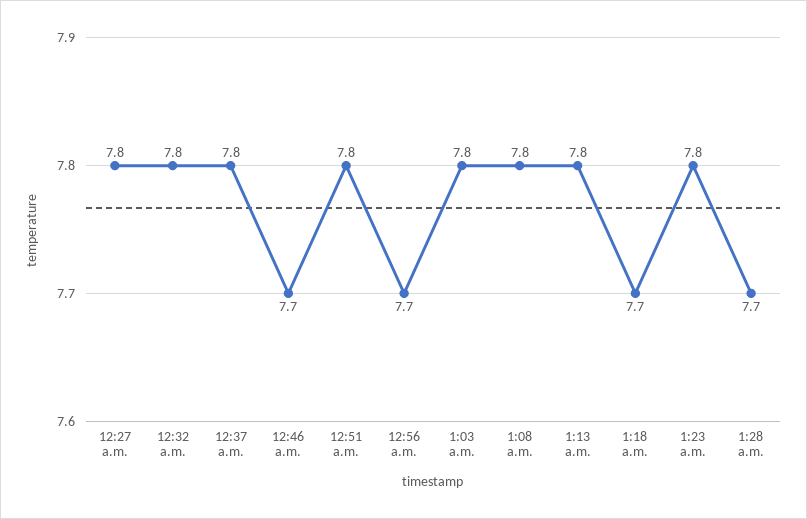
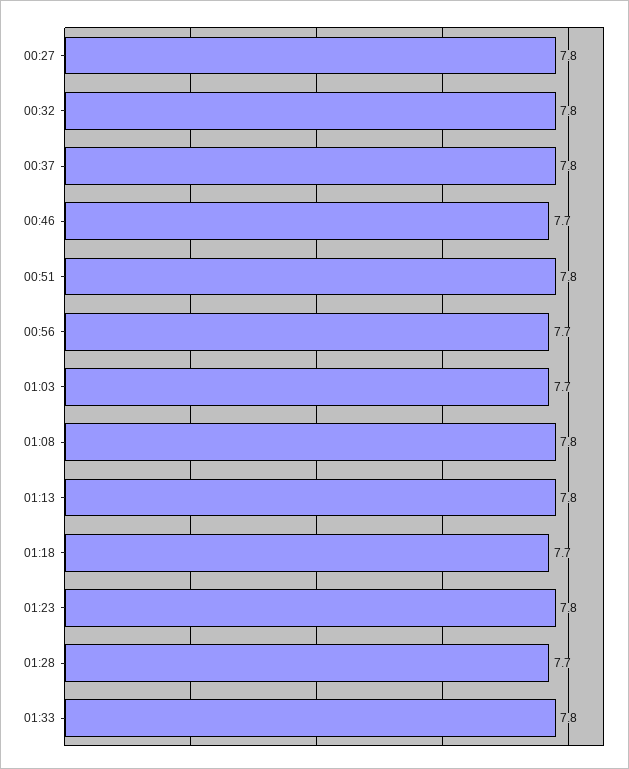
1:03 a.m.: 7.8 -> 7.7
01:33: none -> 7.8

